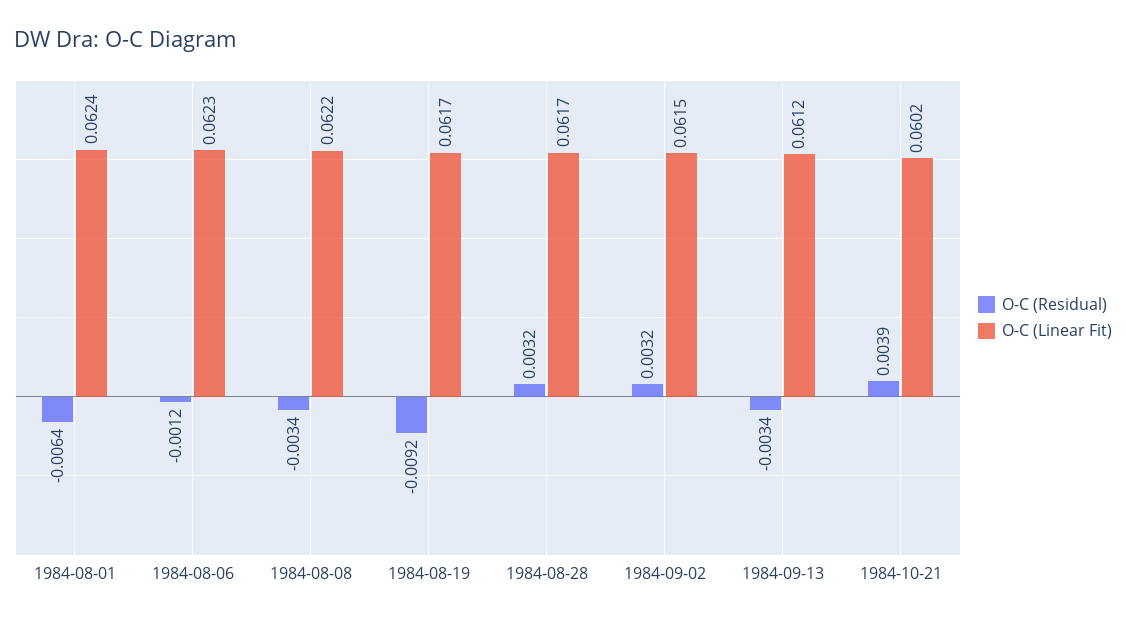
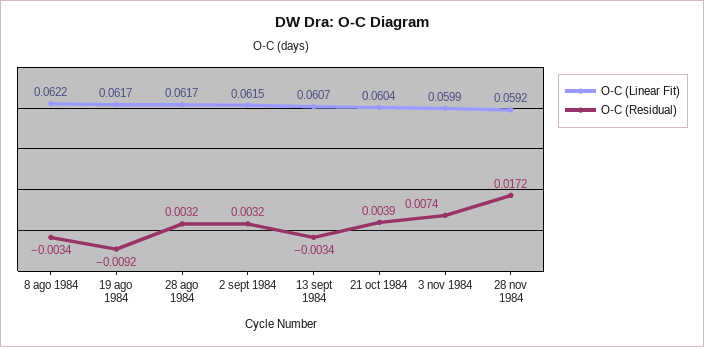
O-C (Residual), 1984-08-01: -0.0064 -> none
O-C (Linear Fit), 1984-08-01: 0.0624 -> none
O-C (Residual), 1984-08-06: -0.0012 -> none
O-C (Linear Fit), 1984-08-06: 0.0623 -> none
O-C (Linear Fit), 1984-09-13: 0.0612 -> 0.0607
O-C (Linear Fit), 1984-10-21: 0.0602 -> 0.0604
O-C (Linear Fit), 3 nov 1984: none -> 0.0599
O-C (Residual), 3 nov 1984: none -> 0.0074
O-C (Linear Fit), 28 nov 1984: none -> 0.0592
O-C (Residual), 28 nov 1984: none -> 0.0172

